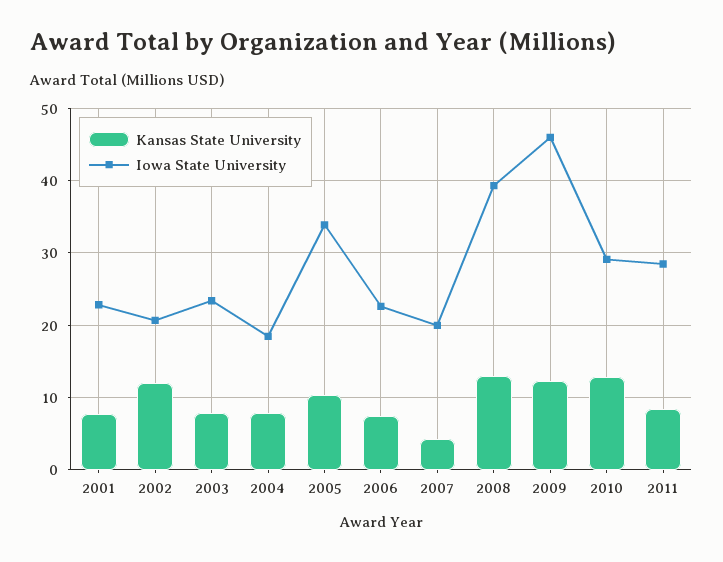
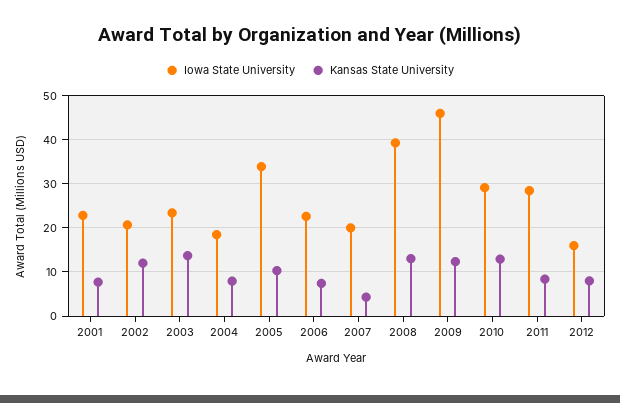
Kansas State University, 2003: 8 -> 14
Iowa State University, 2012: none -> 16
Kansas State University, 2012: none -> 8

